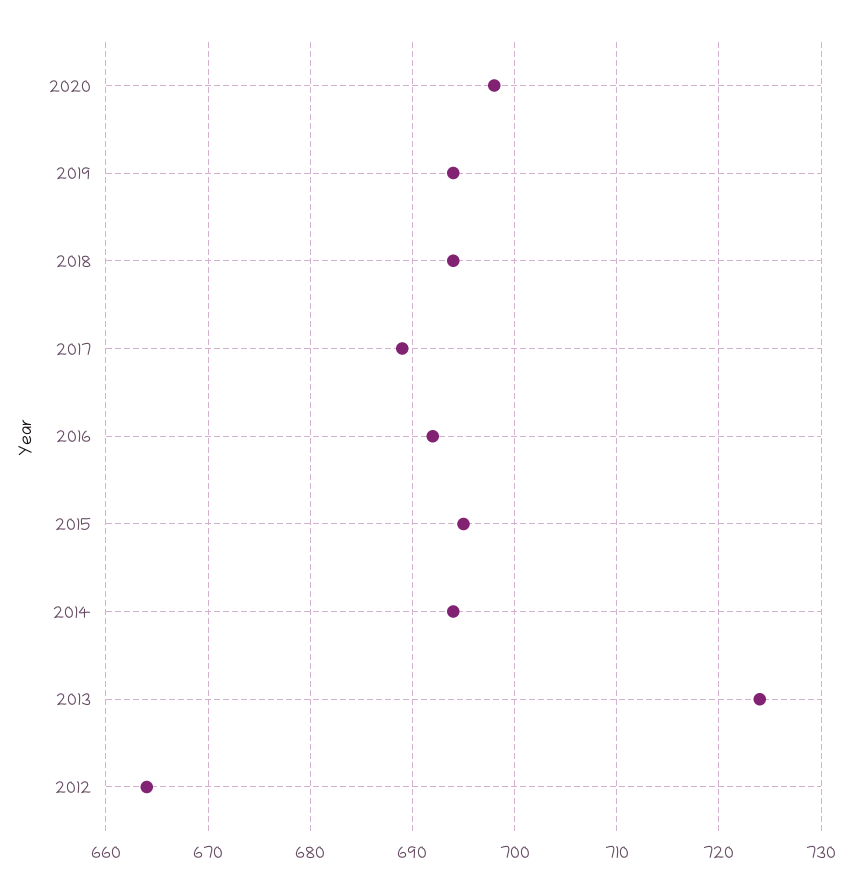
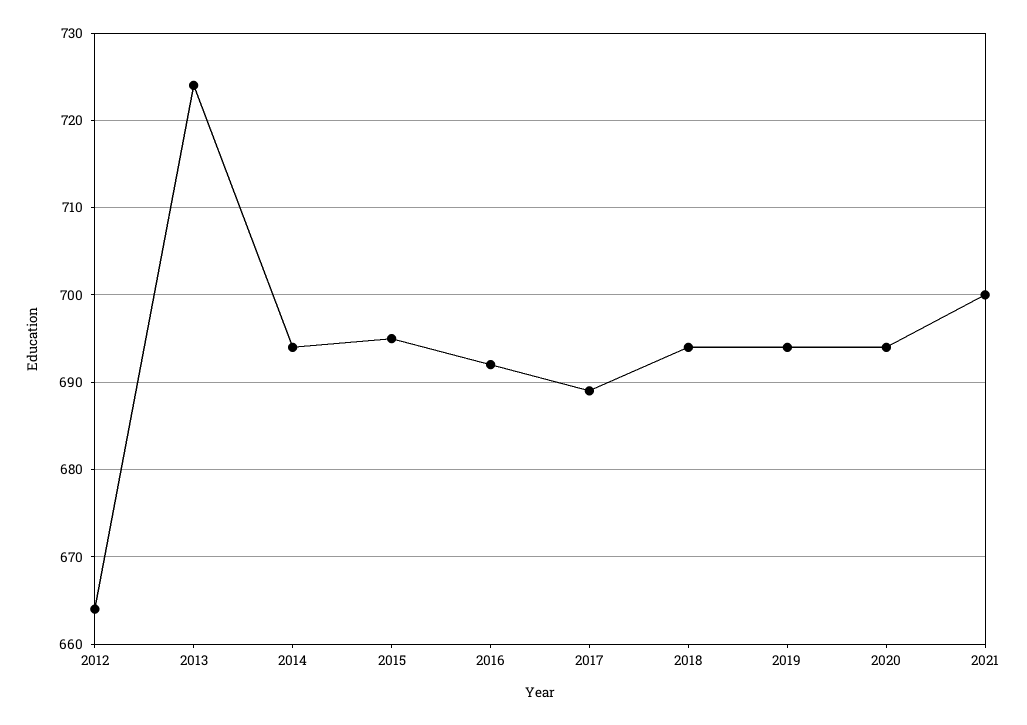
2020: 698 -> 694
2021: none -> 700

